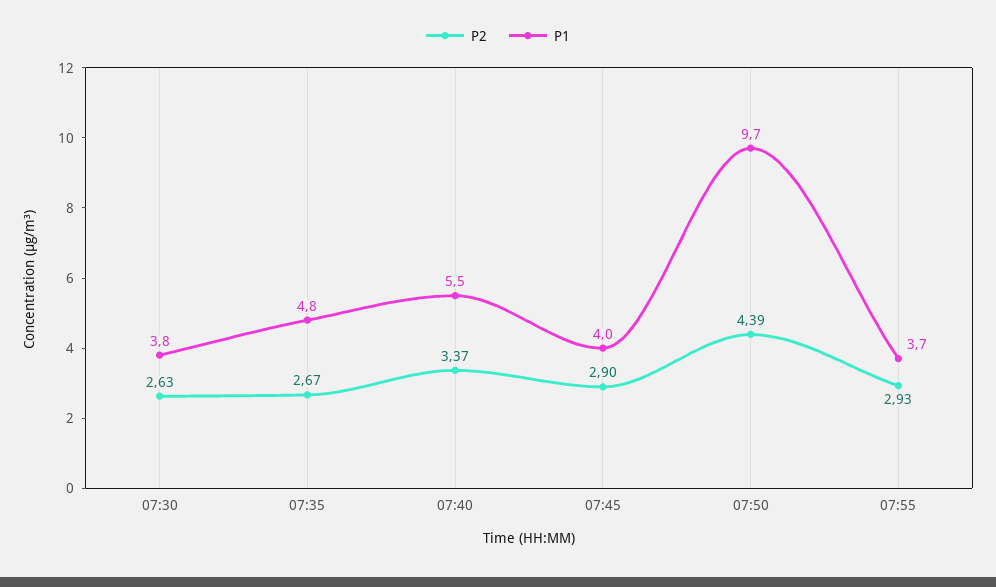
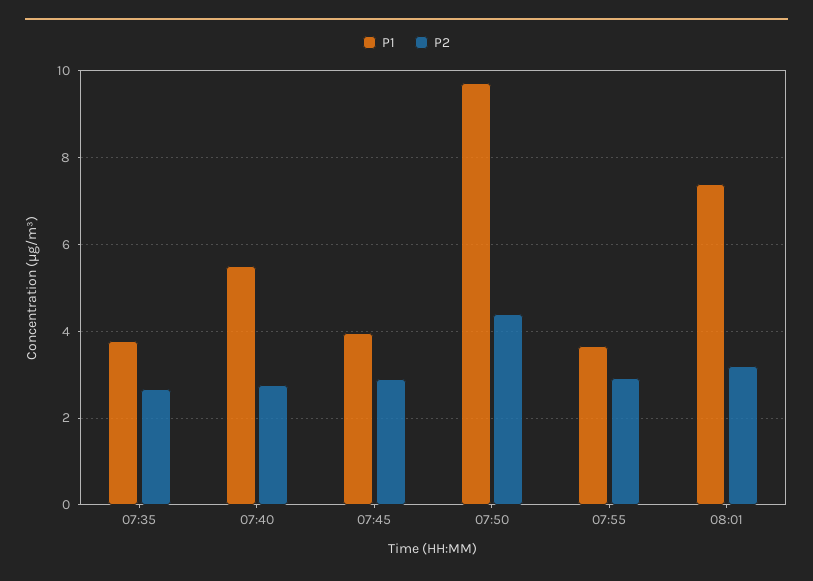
P2, 07:30: 2.63 -> none
P1, 07:30: 3.8 -> none
P1, 07:35: 4.8 -> 3.8
P2, 07:40: 3.37 -> 2.8
P1, 08:01: none -> 7.4
P2, 08:01: none -> 3.2

